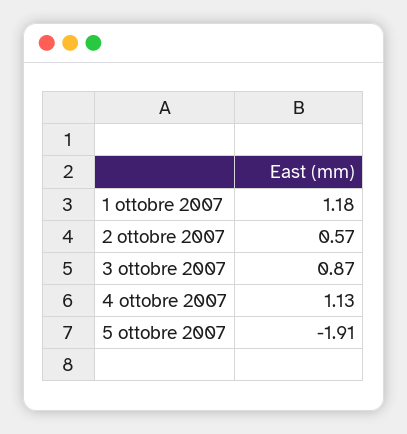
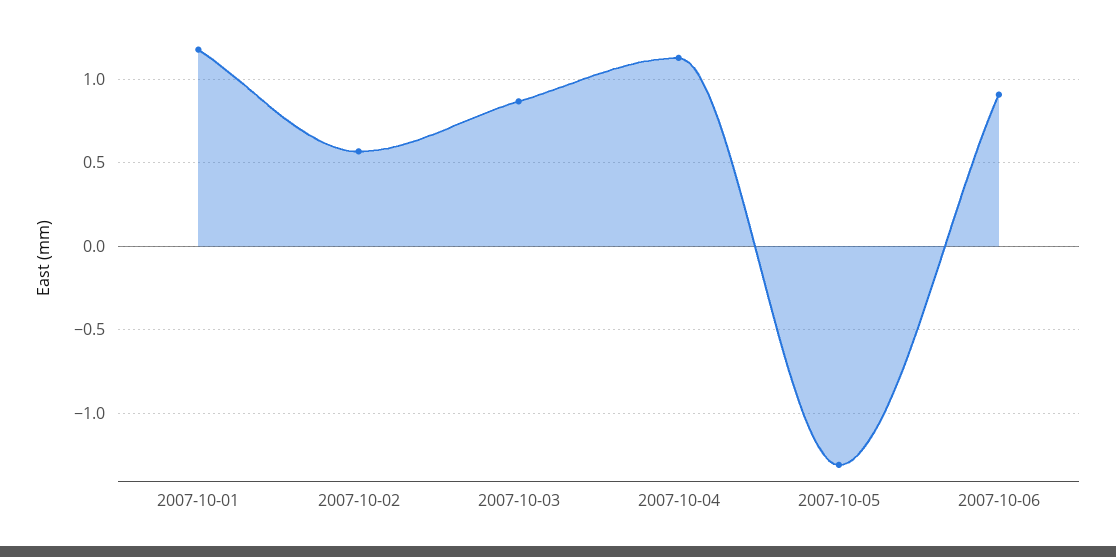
5 ottobre 2007: -1.91 -> -1.3
2007-10-06: none -> 0.9

